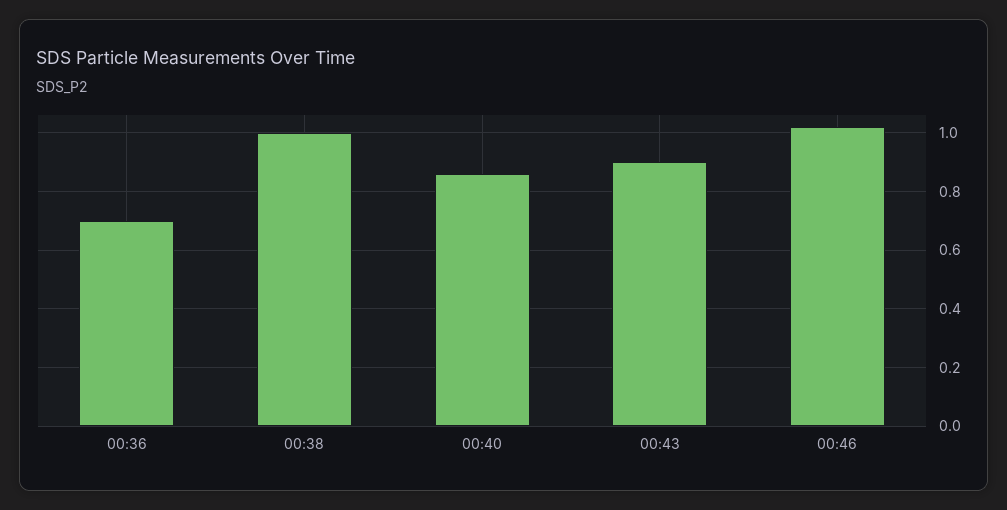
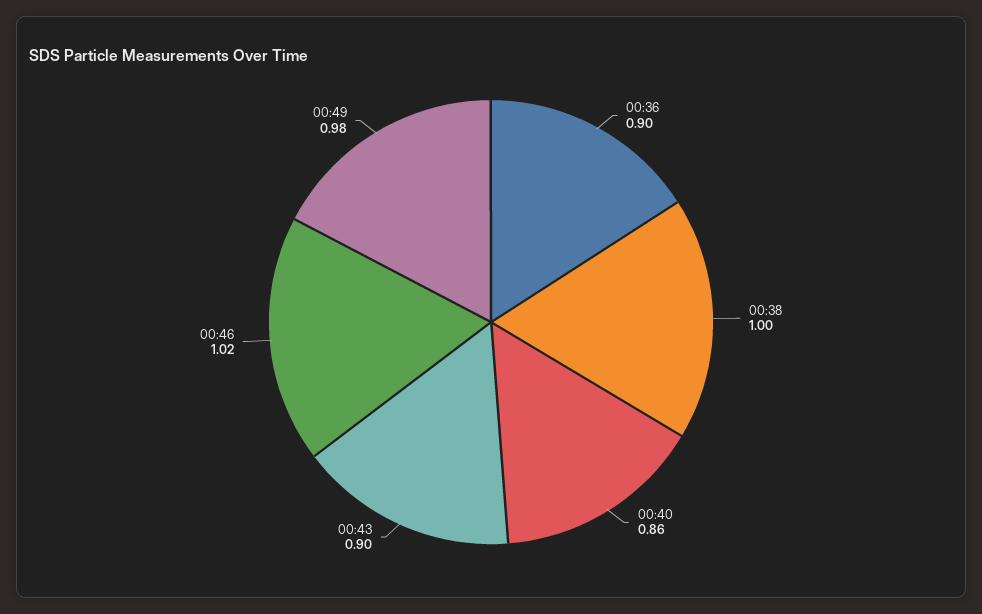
00:36: 0.7 -> 0.9
00:49: none -> 0.98

